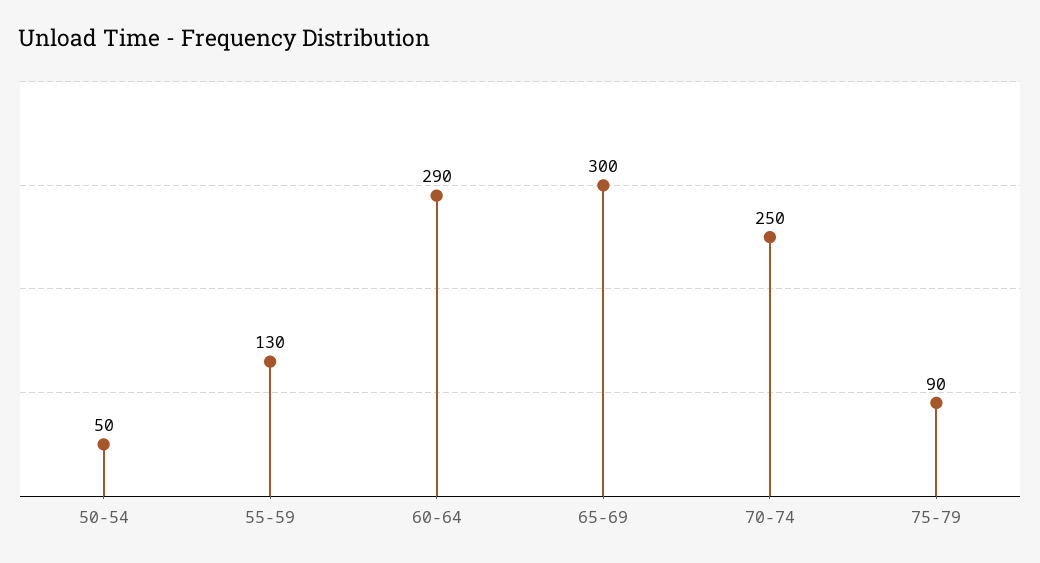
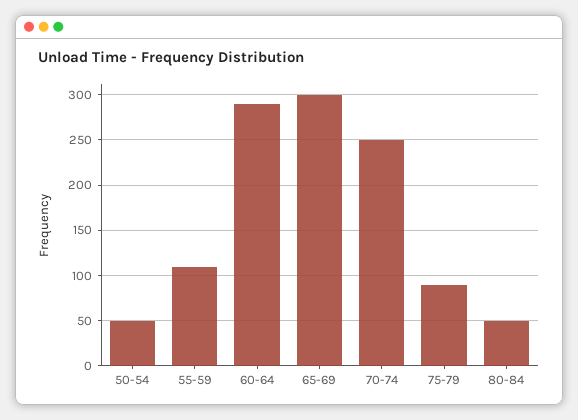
55-59: 130 -> 110
80-84: none -> 50

